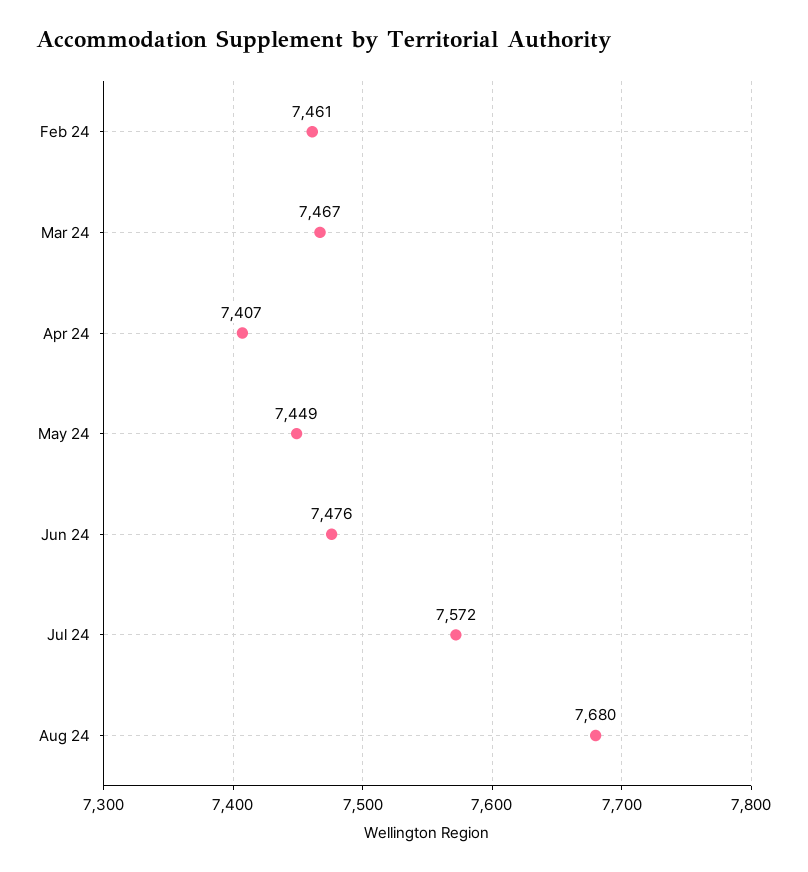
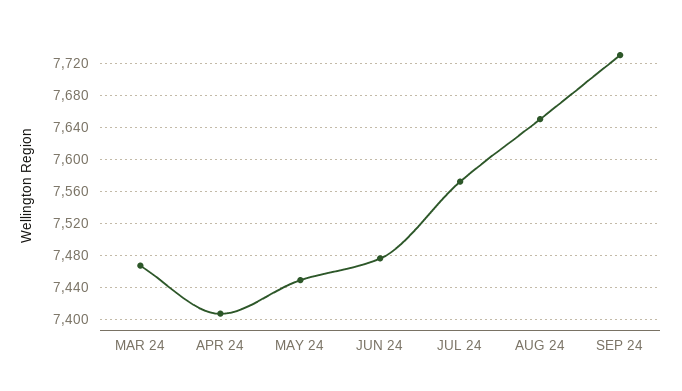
Feb 24: 7461 -> none
Aug 24: 7680 -> 7650
SEP 24: none -> 7730

